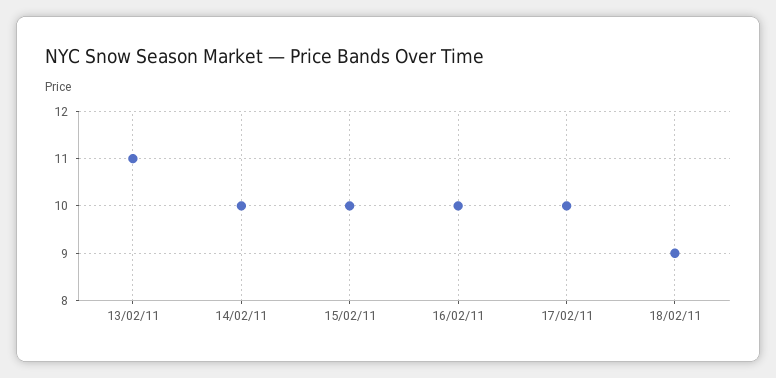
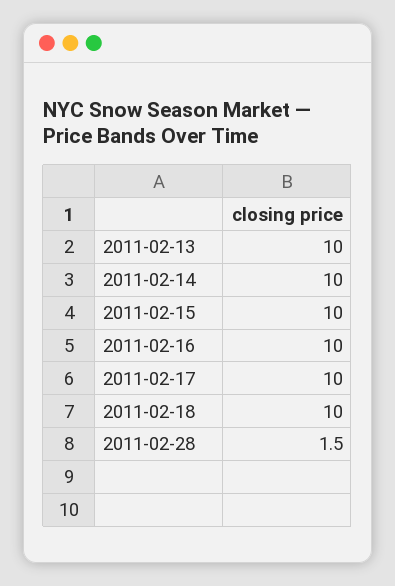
13/02/11: 11 -> 10
18/02/11: 9 -> 10
2011-02-28: none -> 1.5

